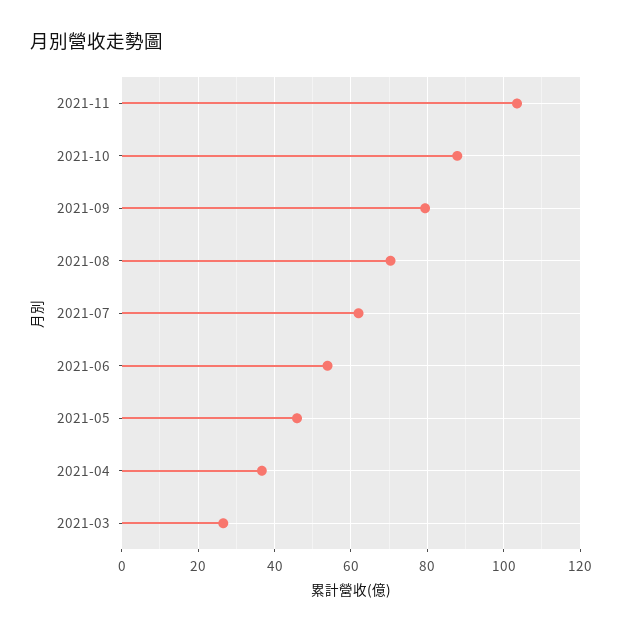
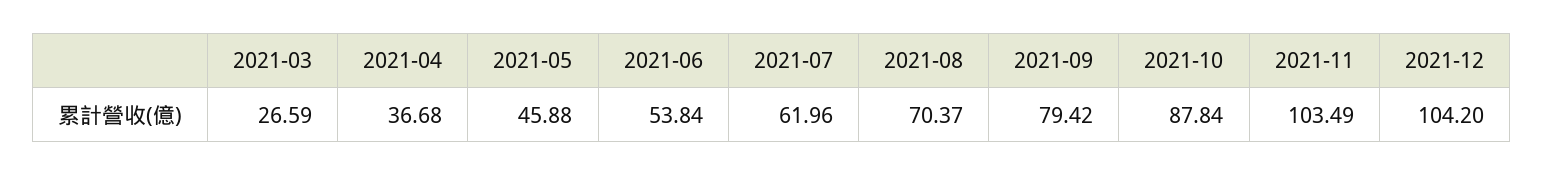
2021-12: none -> 104.2

